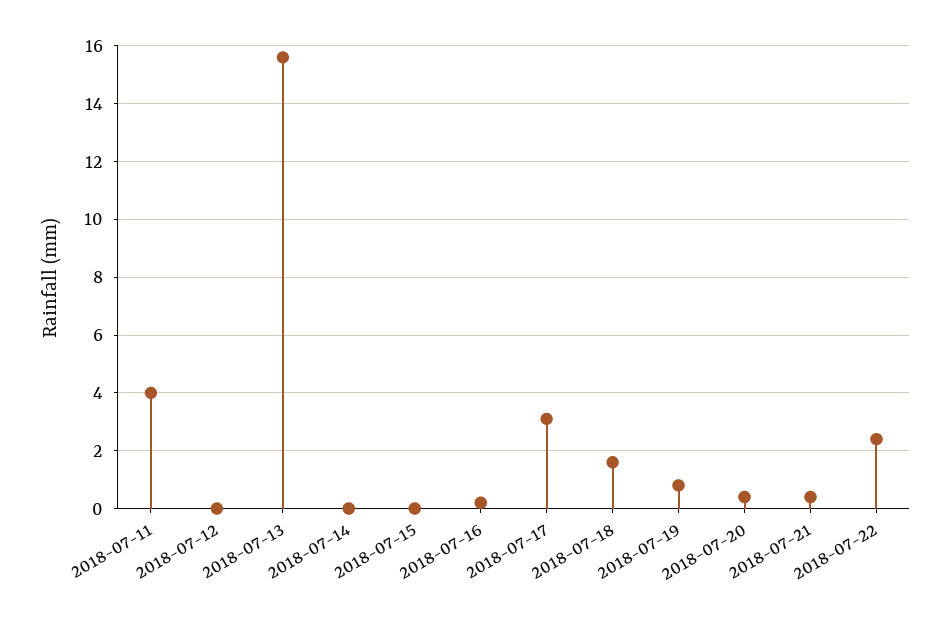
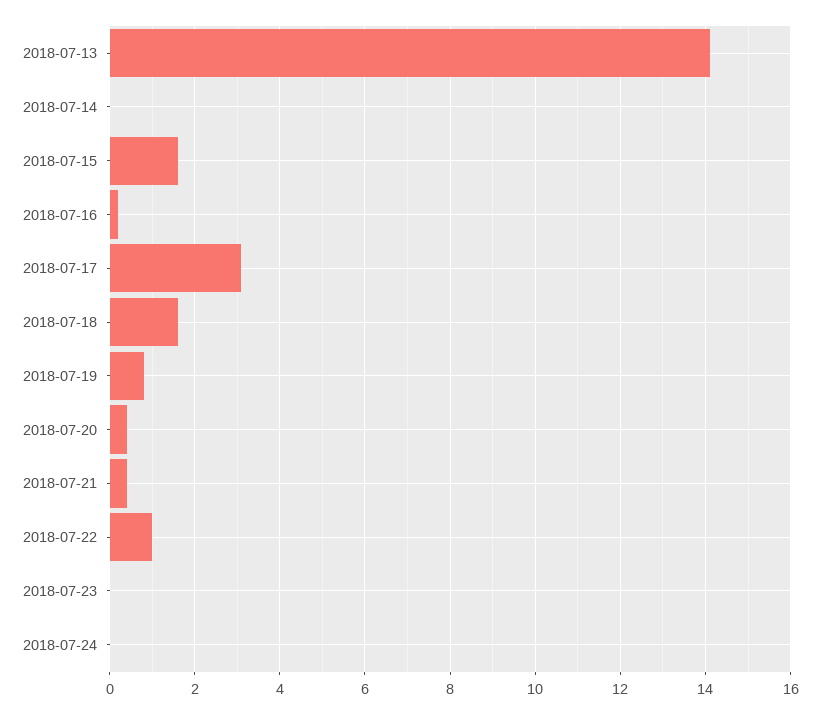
2018-07-11: 4 -> none
2018-07-12: 0 -> none
2018-07-13: 15.5 -> 14
2018-07-15: 0 -> 1.5
2018-07-22: 2.5 -> 1
2018-07-23: none -> 0
2018-07-24: none -> 0

